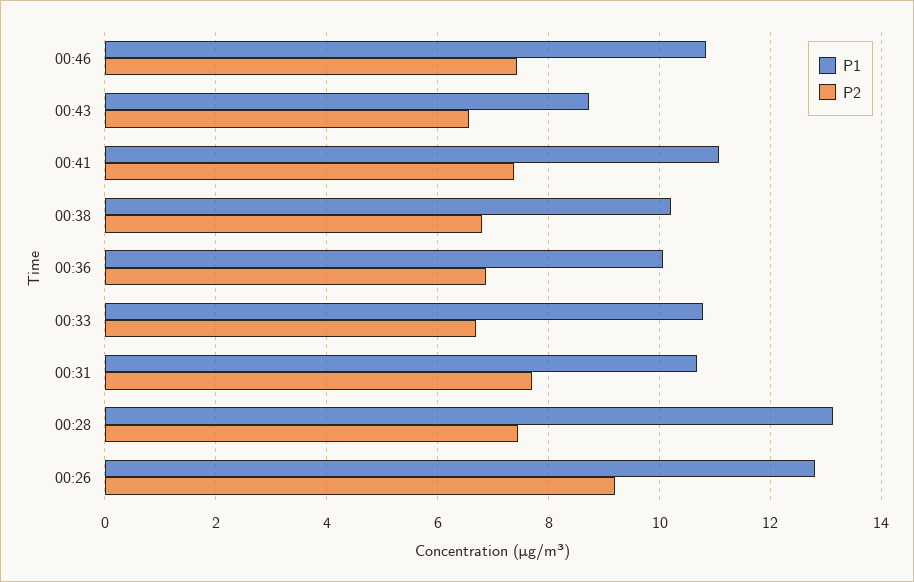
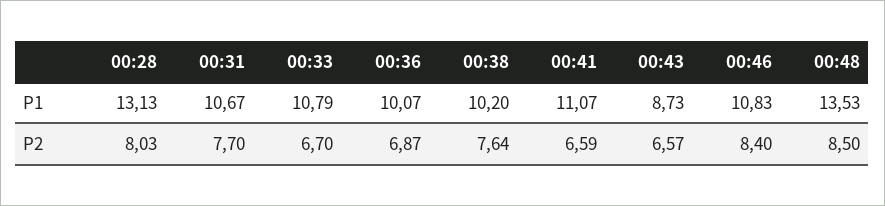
P2, 00:46: 7.4 -> 8.4
P2, 00:41: 7.4 -> 6.59
P2, 00:38: 6.8 -> 7.64
P2, 00:28: 7.4 -> 8.03
P1, 00:26: 12.8 -> none
P2, 00:26: 9.2 -> none
P1, 00:48: none -> 13.53
P2, 00:48: none -> 8.5

